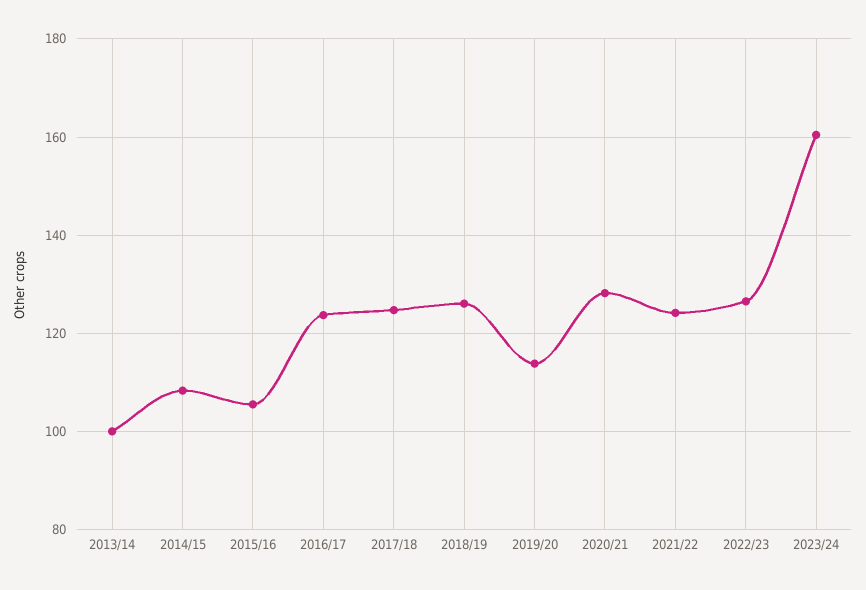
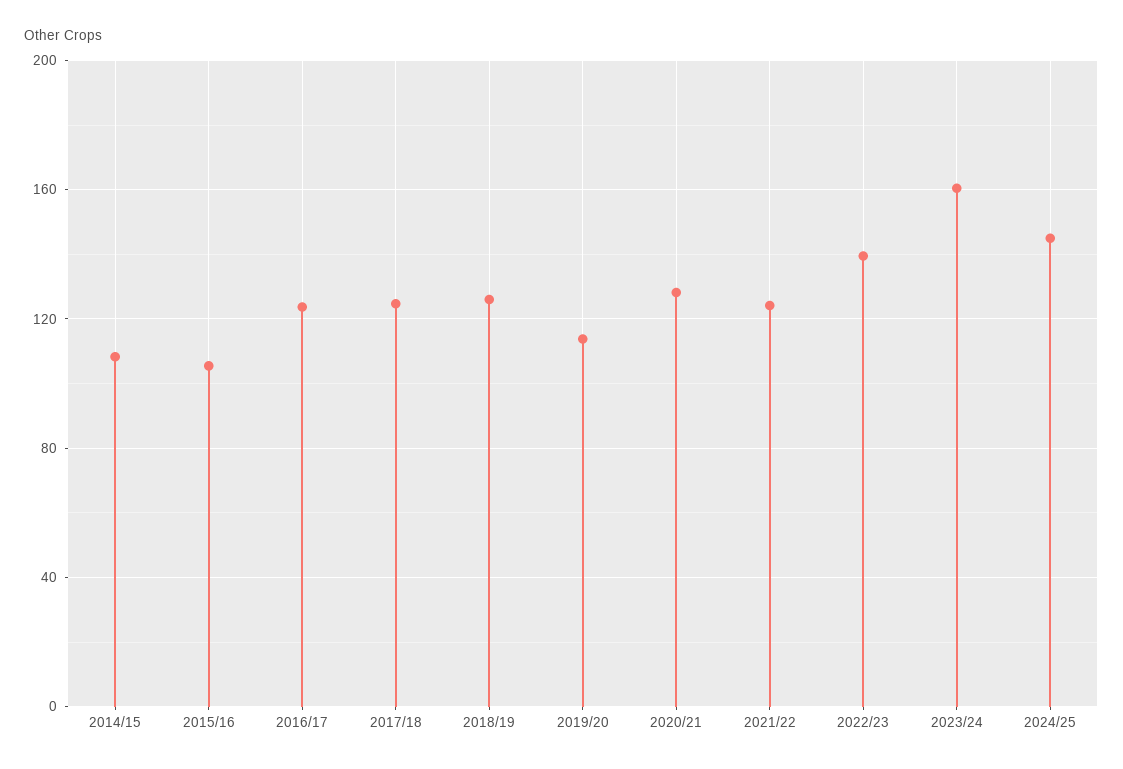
2013/14: 100 -> none
2022/23: 126 -> 140
2024/25: none -> 145

